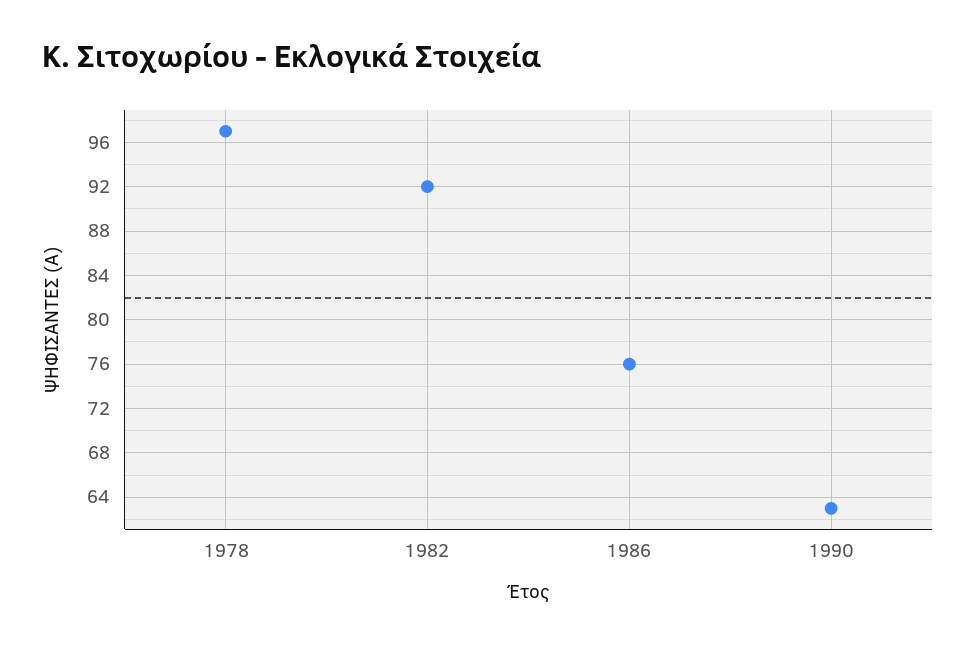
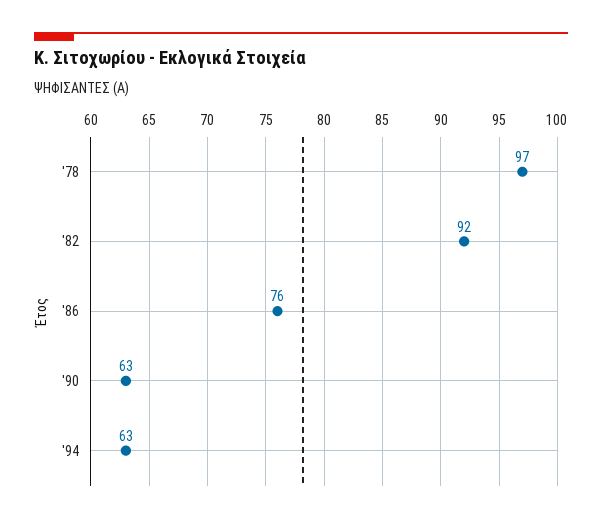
'94: none -> 63

